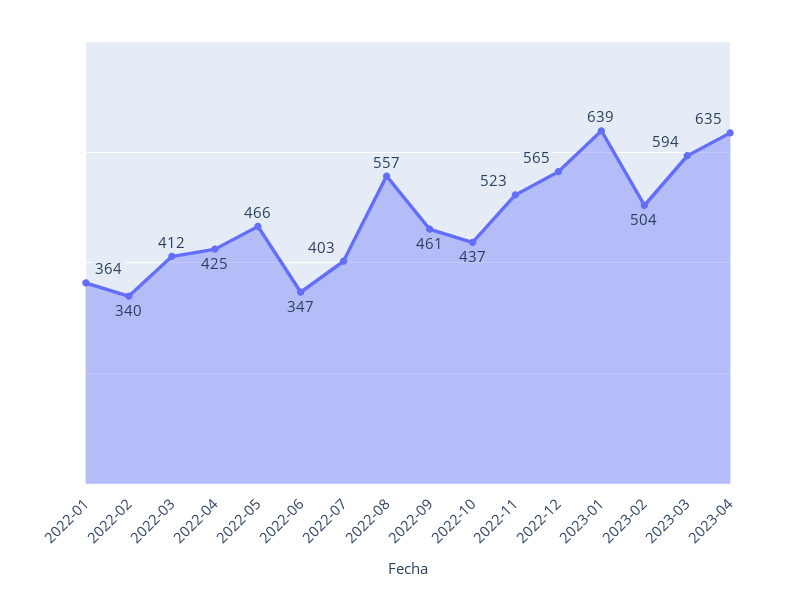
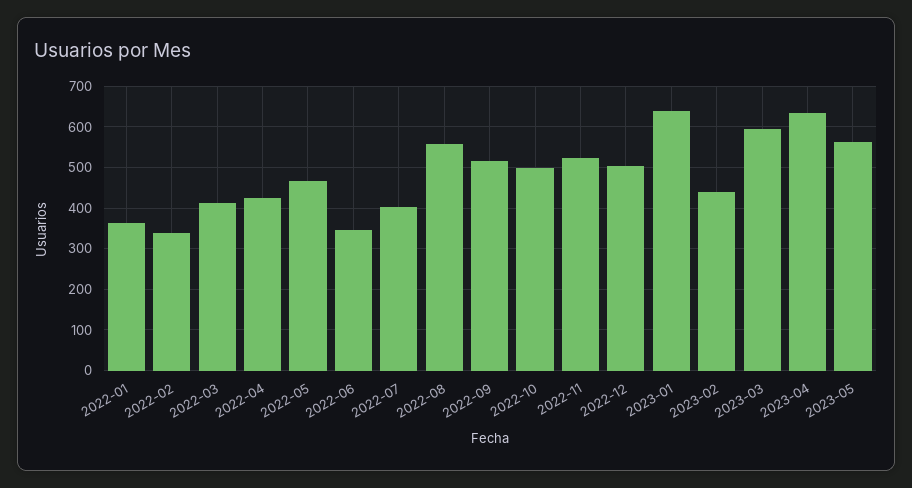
2022-09: 461 -> 520
2022-10: 437 -> 500
2022-12: 565 -> 500
2023-02: 504 -> 440
2023-05: none -> 560

